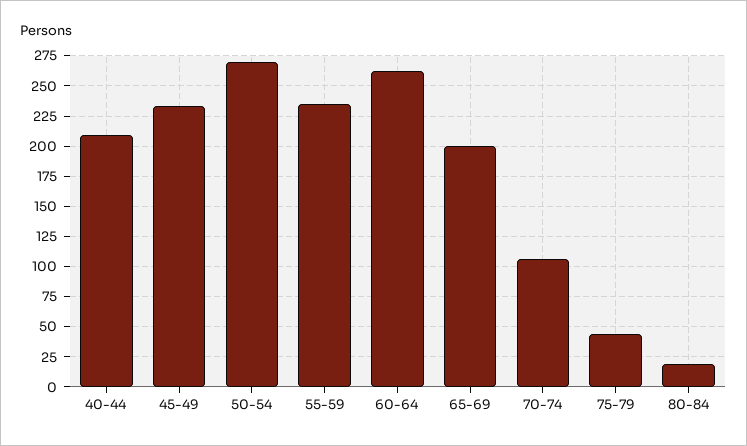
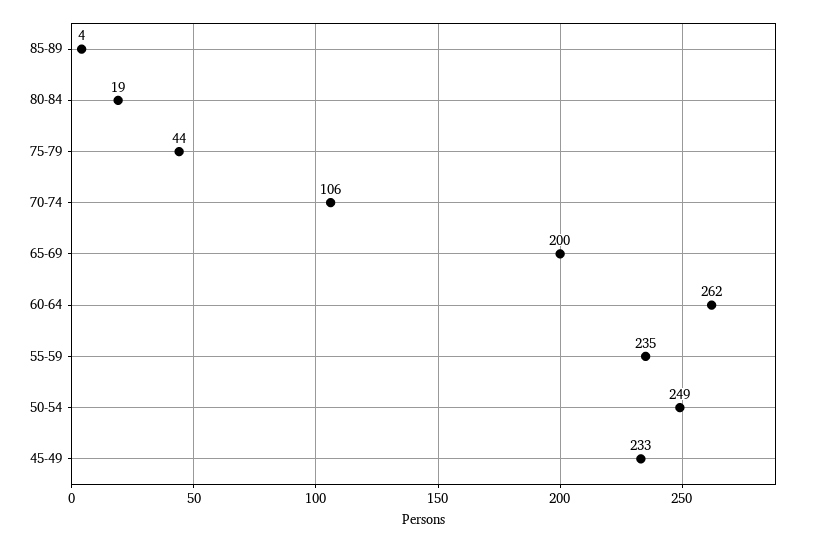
40-44: 210 -> none
50-54: 270 -> 249
85-89: none -> 4

